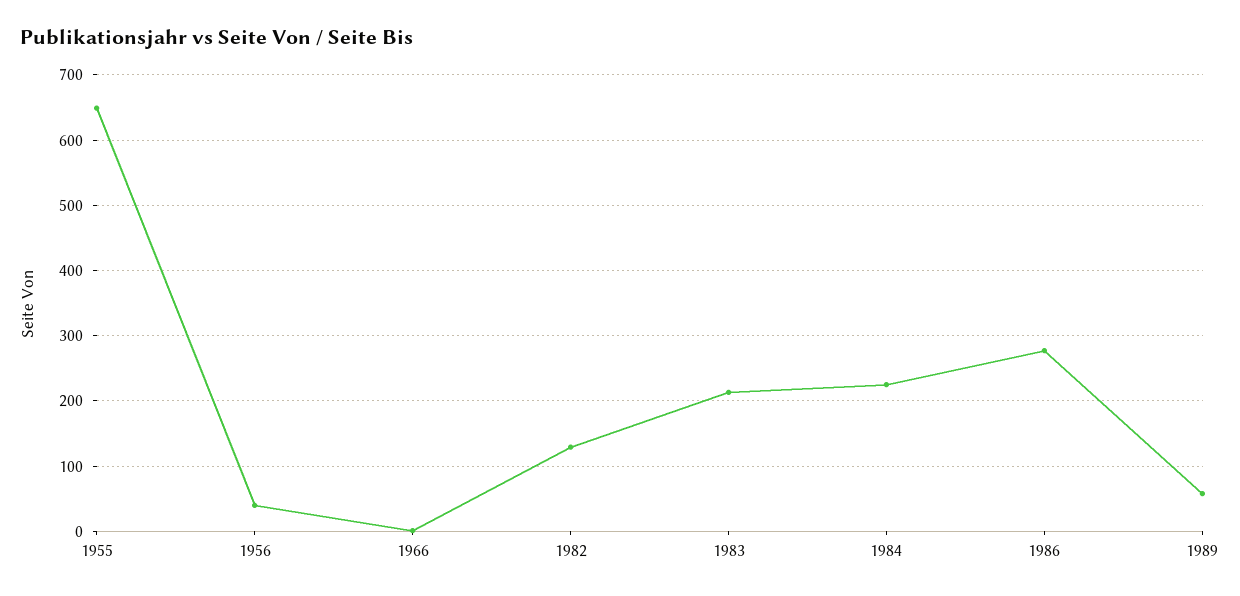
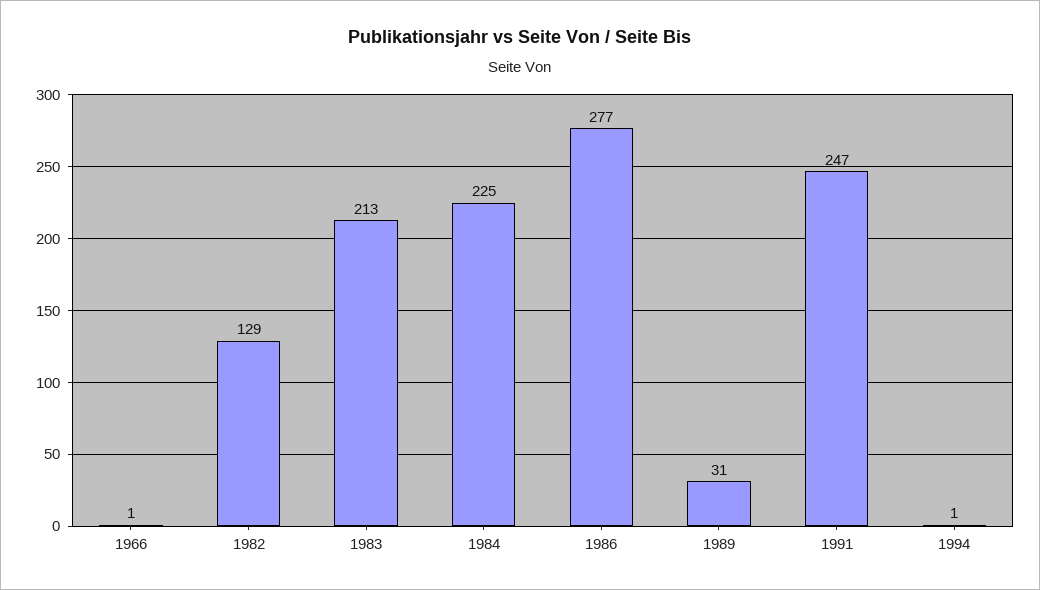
1955: 650 -> none
1956: 40 -> none
1989: 60 -> 31
1991: none -> 247
1994: none -> 1

